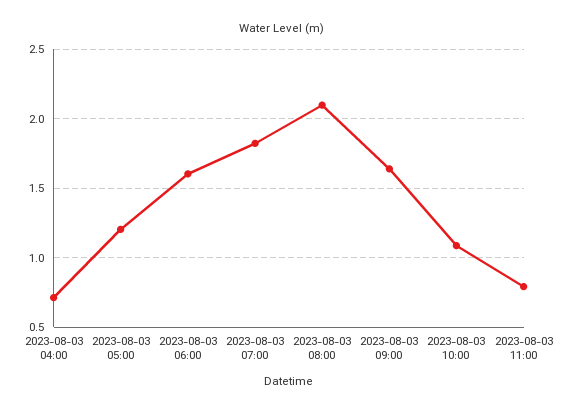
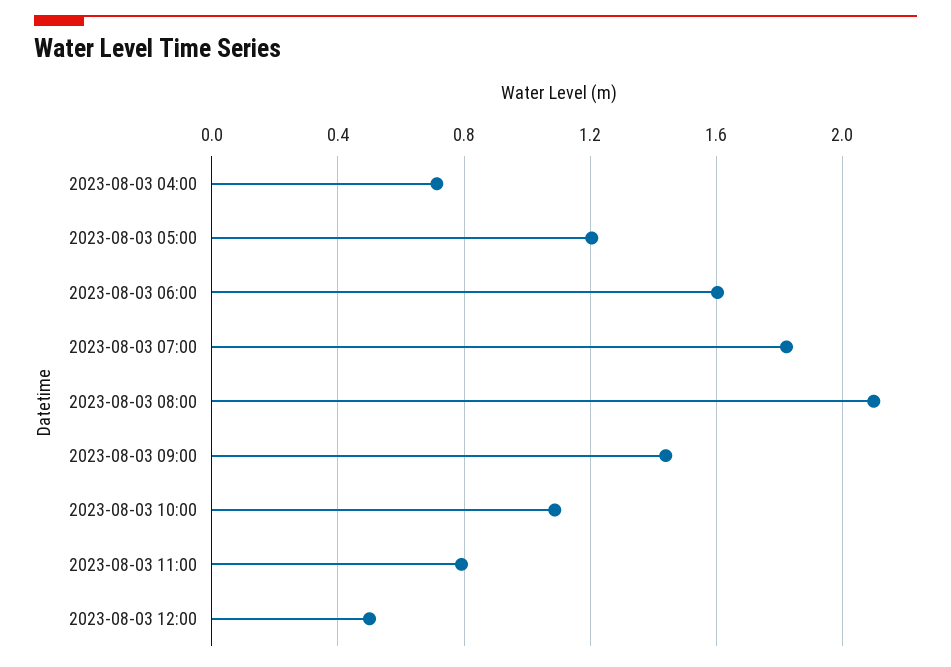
2023-08-03 09:00: 1.65 -> 1.45
2023-08-03 12:00: none -> 0.5

